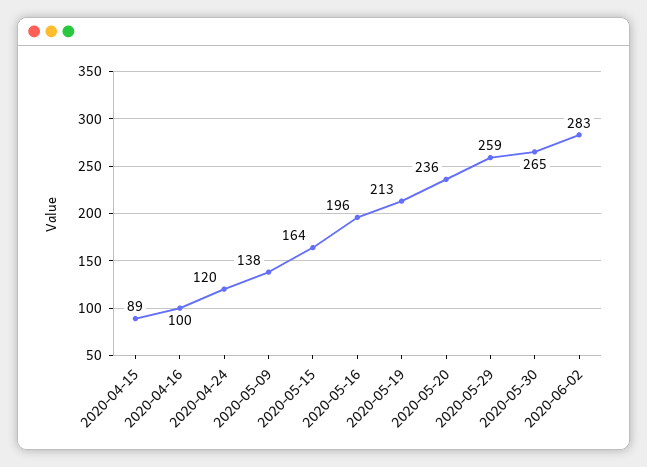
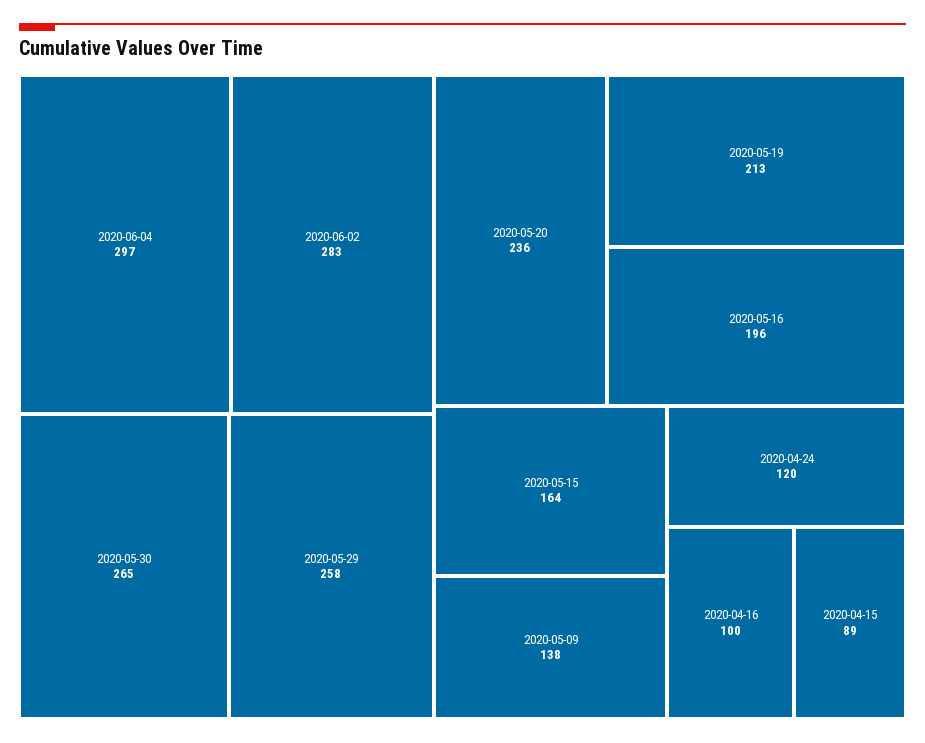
2020-05-29: 259 -> 258
2020-06-04: none -> 297

